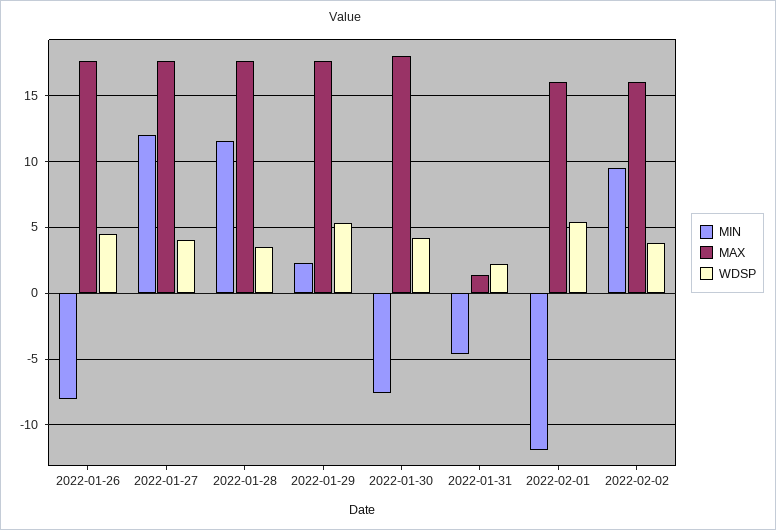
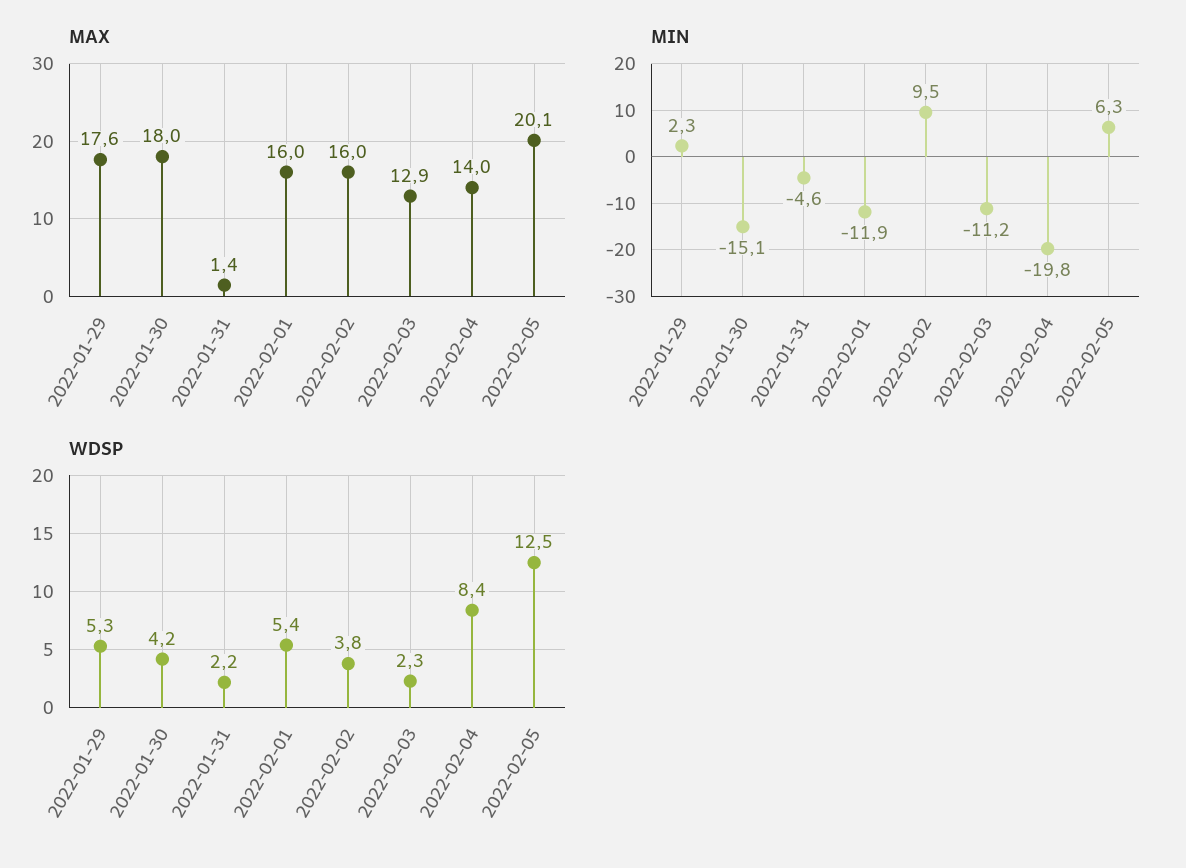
MIN, 2022-01-26: -8 -> none
MAX, 2022-01-26: 17.5 -> none
WDSP, 2022-01-26: 4.5 -> none
MIN, 2022-01-27: 12 -> none
MAX, 2022-01-27: 17.5 -> none
WDSP, 2022-01-27: 4 -> none
MIN, 2022-01-28: 11.5 -> none
MAX, 2022-01-28: 17.5 -> none
WDSP, 2022-01-28: 3.5 -> none
MIN, 2022-01-30: -7.5 -> -15.1
MAX, 2022-02-03: none -> 12.9
MAX, 2022-02-04: none -> 14
MAX, 2022-02-05: none -> 20.1
MIN, 2022-02-03: none -> -11.2
MIN, 2022-02-04: none -> -19.8
MIN, 2022-02-05: none -> 6.3
WDSP, 2022-02-03: none -> 2.3
WDSP, 2022-02-04: none -> 8.4
WDSP, 2022-02-05: none -> 12.5

